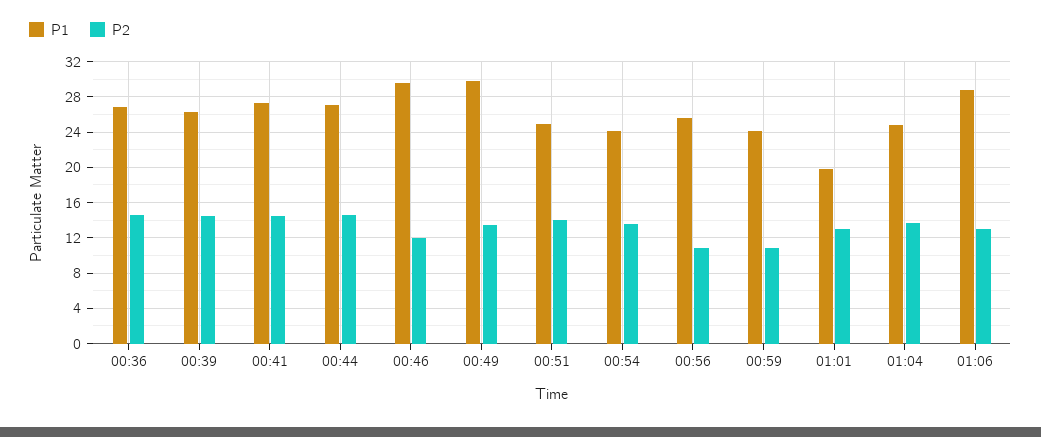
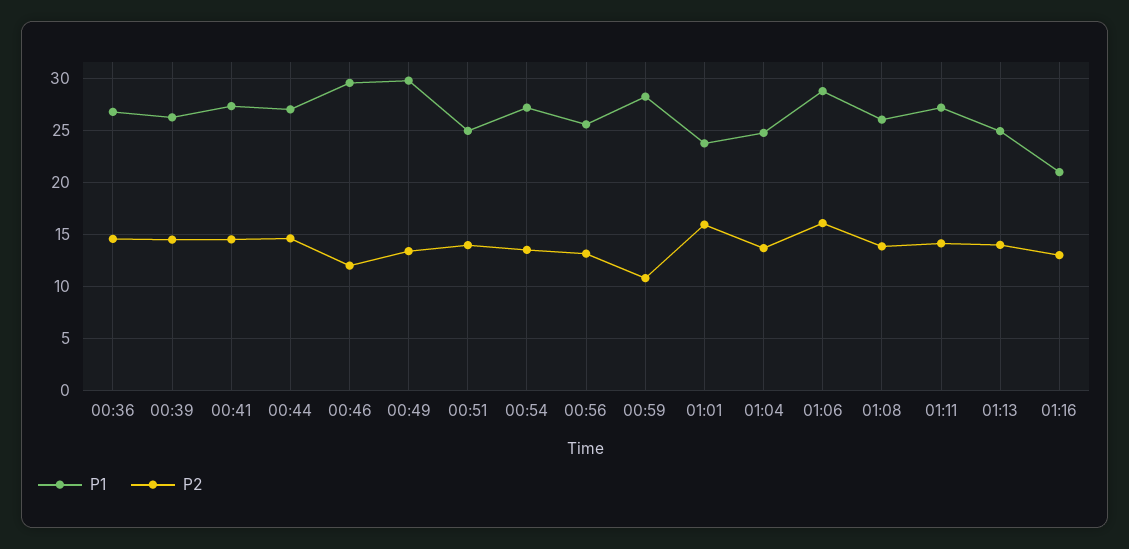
P1, 00:54: 24 -> 27
P2, 00:56: 11 -> 13
P1, 00:59: 24 -> 28
P1, 01:01: 20 -> 24
P2, 01:01: 13 -> 16
P2, 01:06: 13 -> 16
P1, 01:08: none -> 26
P2, 01:08: none -> 14
P1, 01:11: none -> 27
P2, 01:11: none -> 14
P1, 01:13: none -> 25
P2, 01:13: none -> 14
P1, 01:16: none -> 21
P2, 01:16: none -> 13

